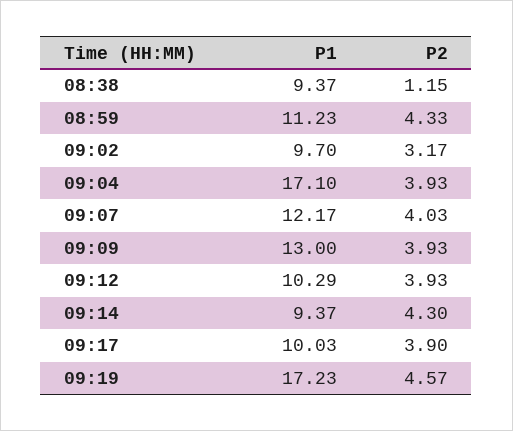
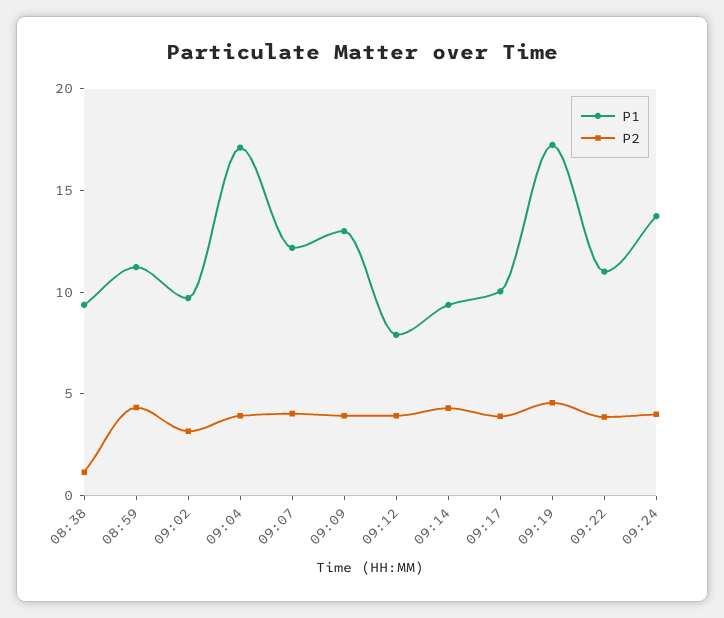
P1, 09:12: 10.29 -> 8
P1, 09:22: none -> 11
P2, 09:22: none -> 4
P1, 09:24: none -> 14
P2, 09:24: none -> 4

